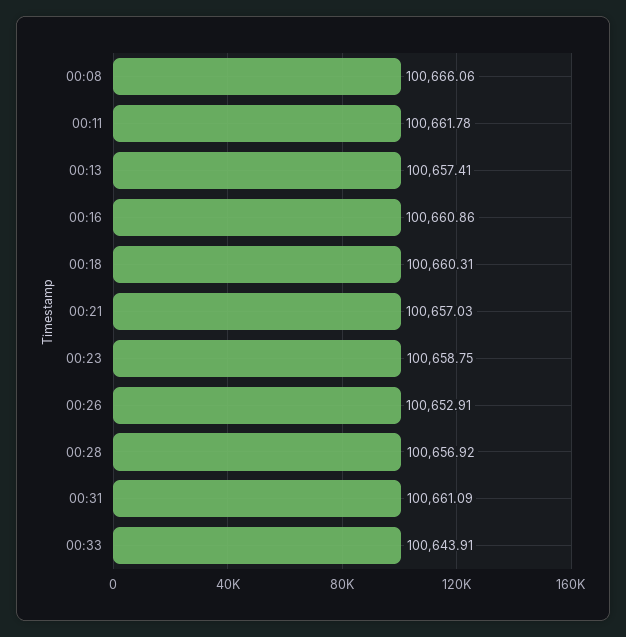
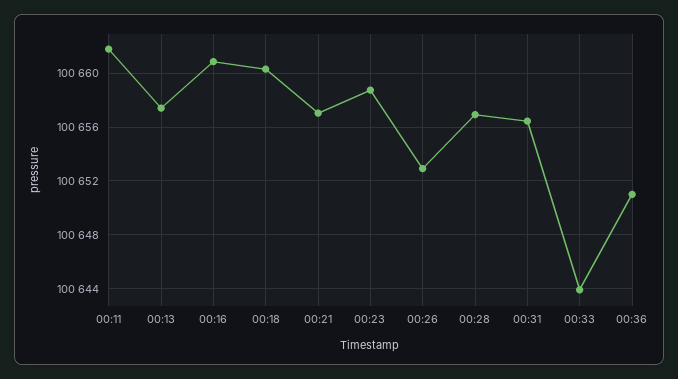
00:08: 100666.06 -> none
00:31: 100661.09 -> 100656.5
00:36: none -> 100651

